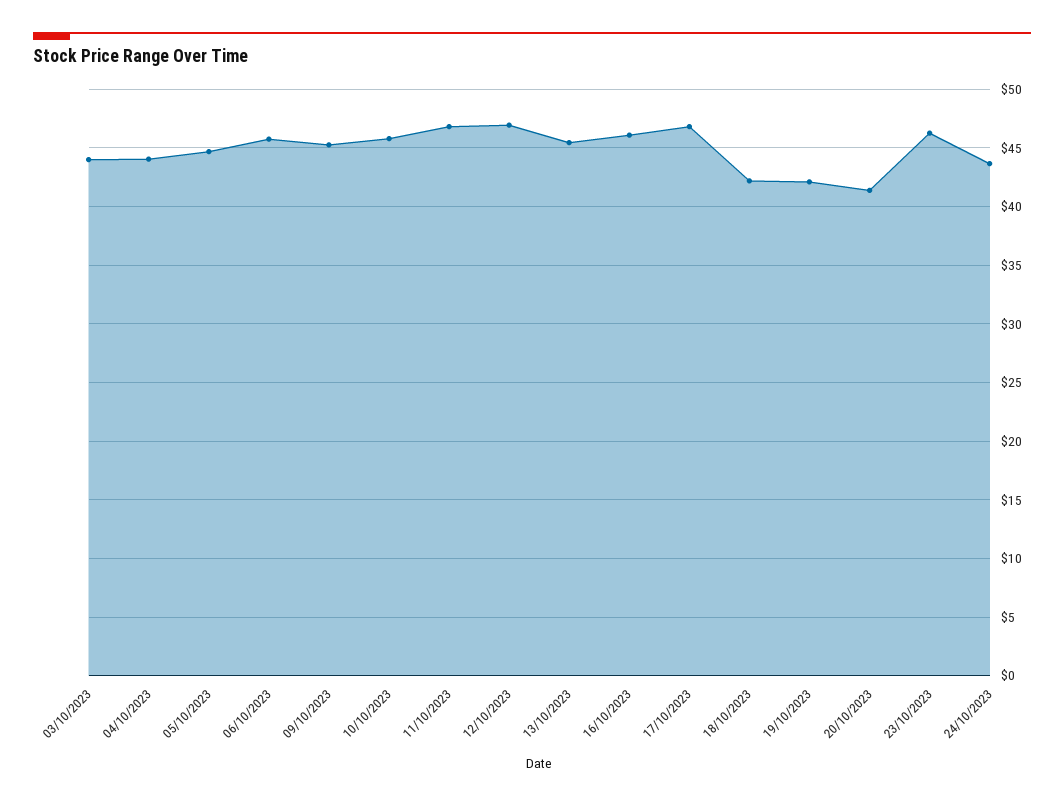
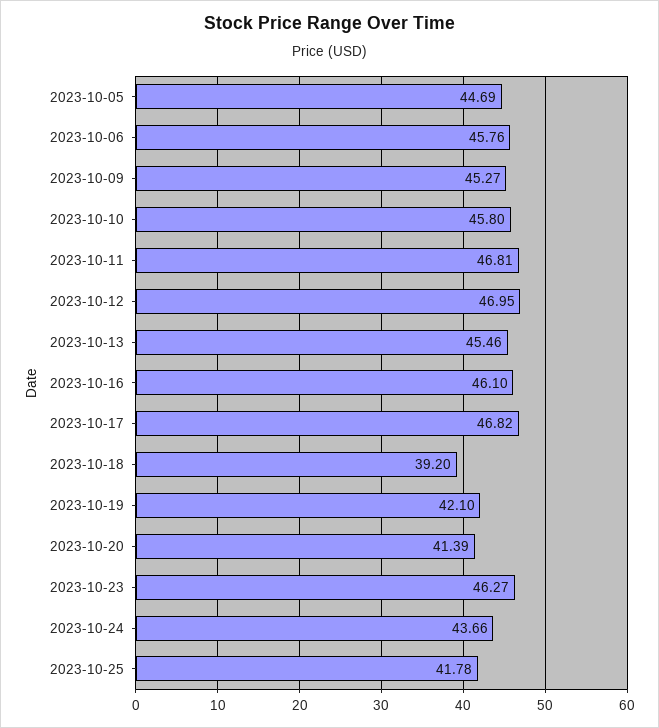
03/10/2023: 44 -> none
04/10/2023: 44 -> none
18/10/2023: 42 -> 39.2
2023-10-25: none -> 41.78

